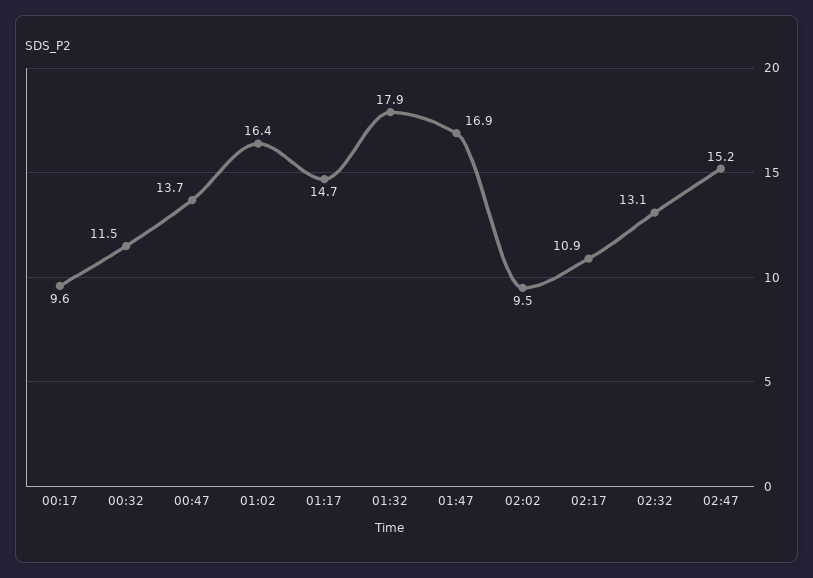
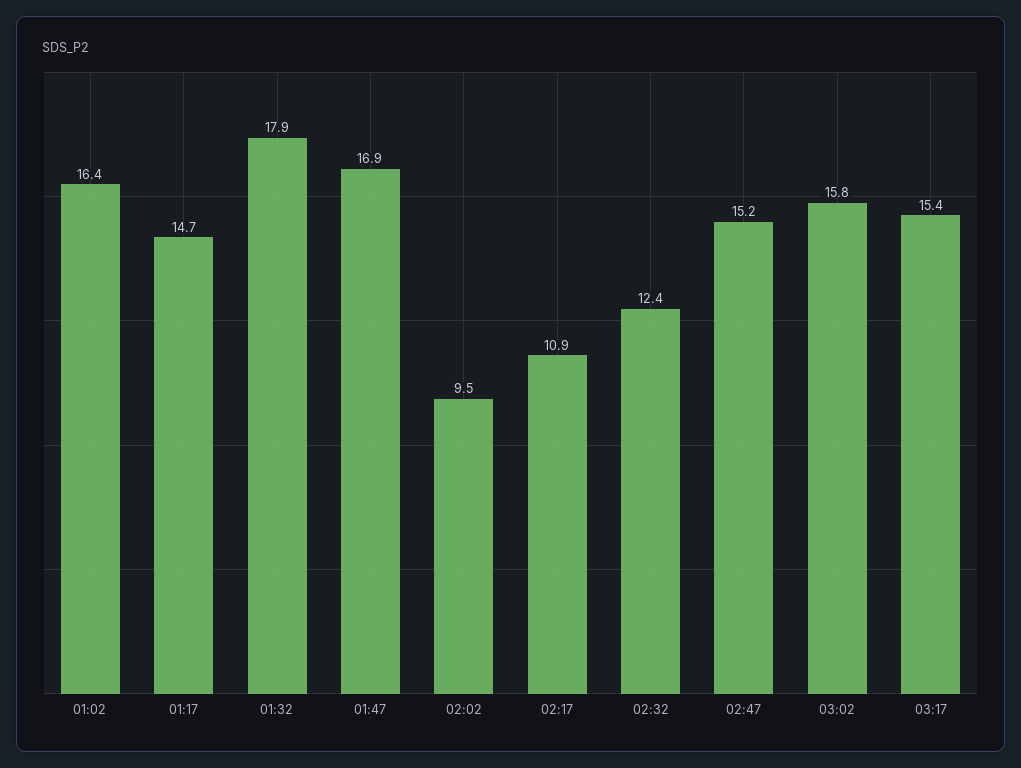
00:17: 9.6 -> none
00:32: 11.5 -> none
00:47: 13.7 -> none
02:32: 13.1 -> 12.4
03:02: none -> 15.8
03:17: none -> 15.4

